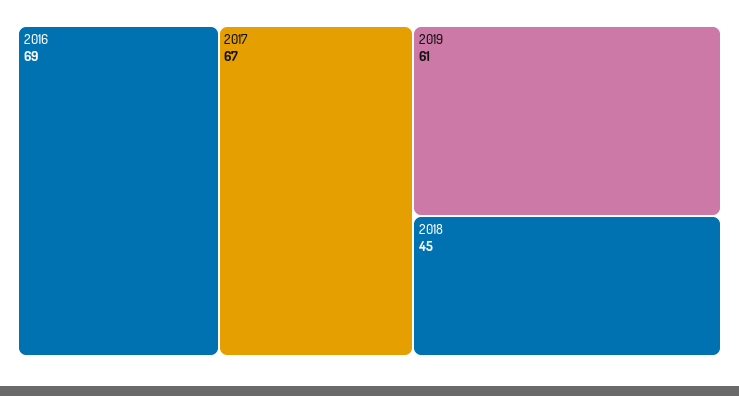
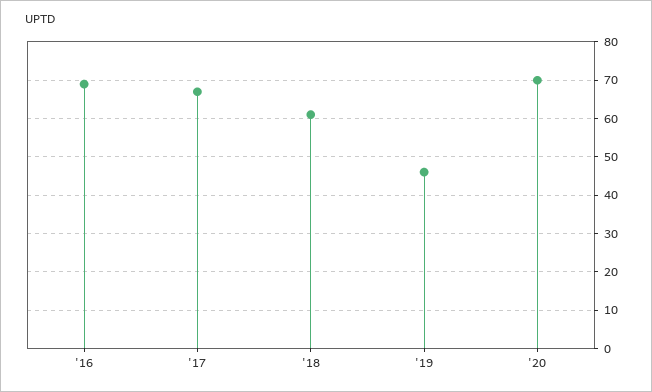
2019: 61 -> 45
2018: 45 -> 60
'20: none -> 70

